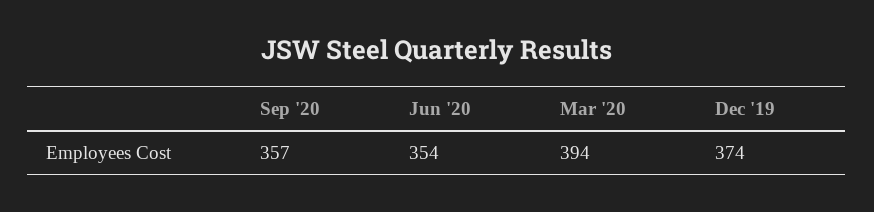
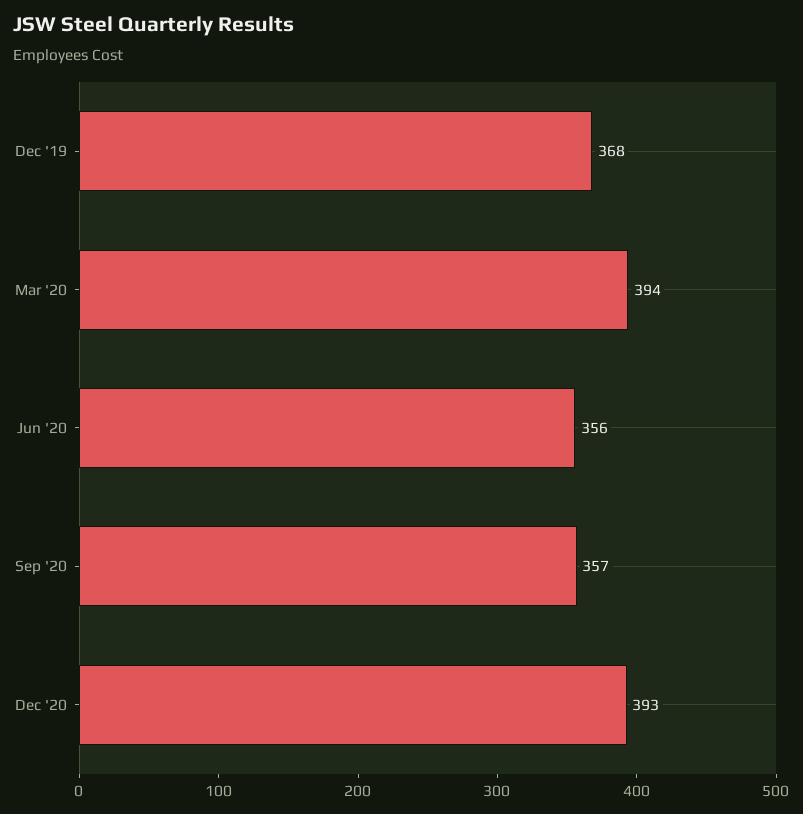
Jun '20: 354 -> 356
Dec '19: 374 -> 368
Dec '20: none -> 393

